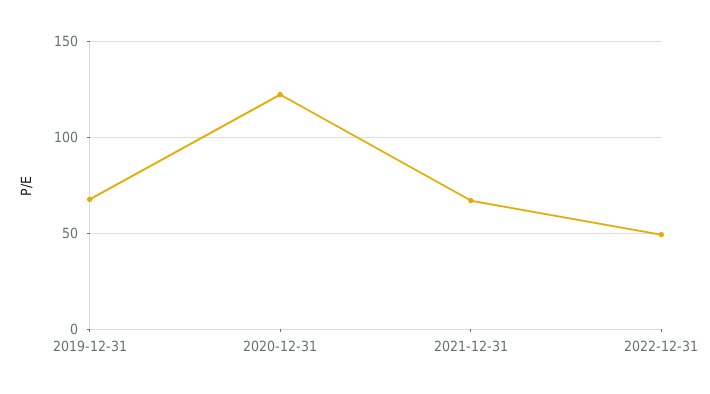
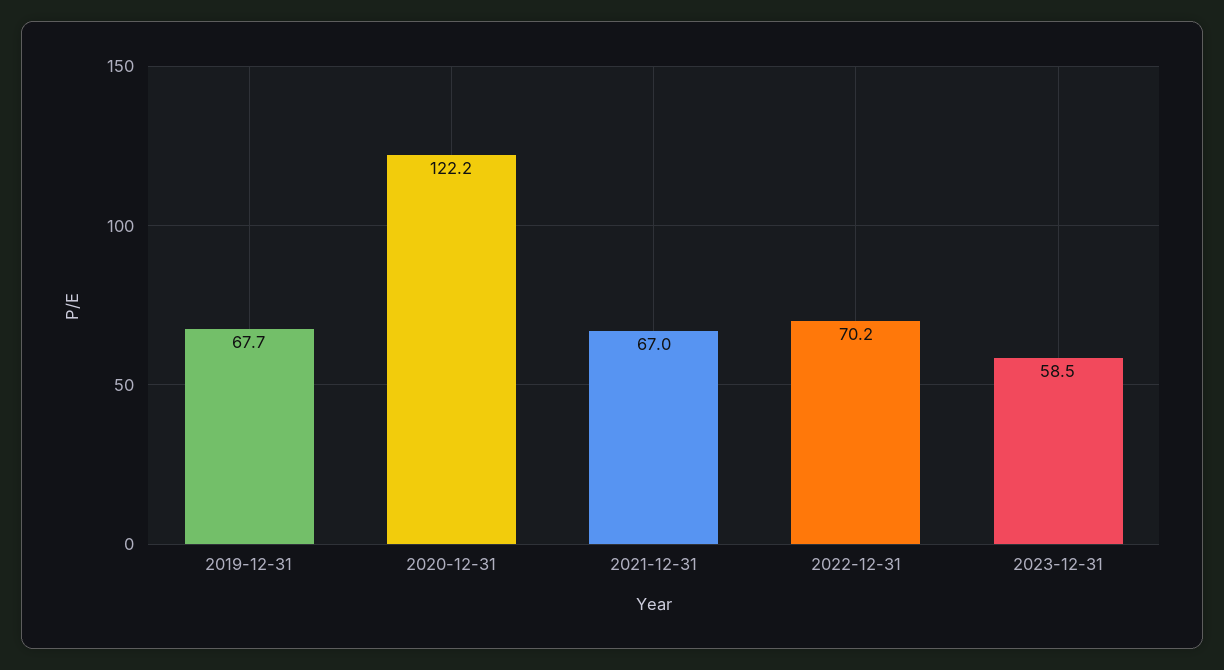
2022-12-31: 50 -> 70.2
2023-12-31: none -> 58.5

